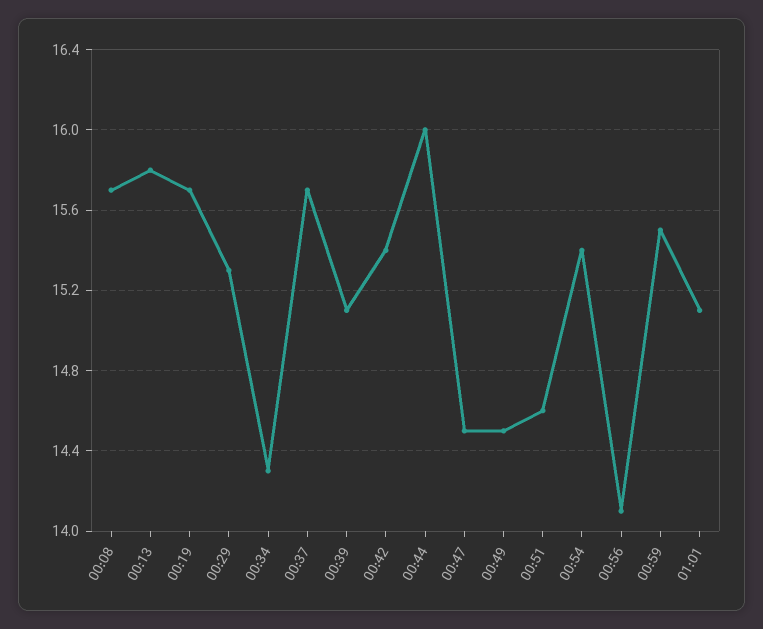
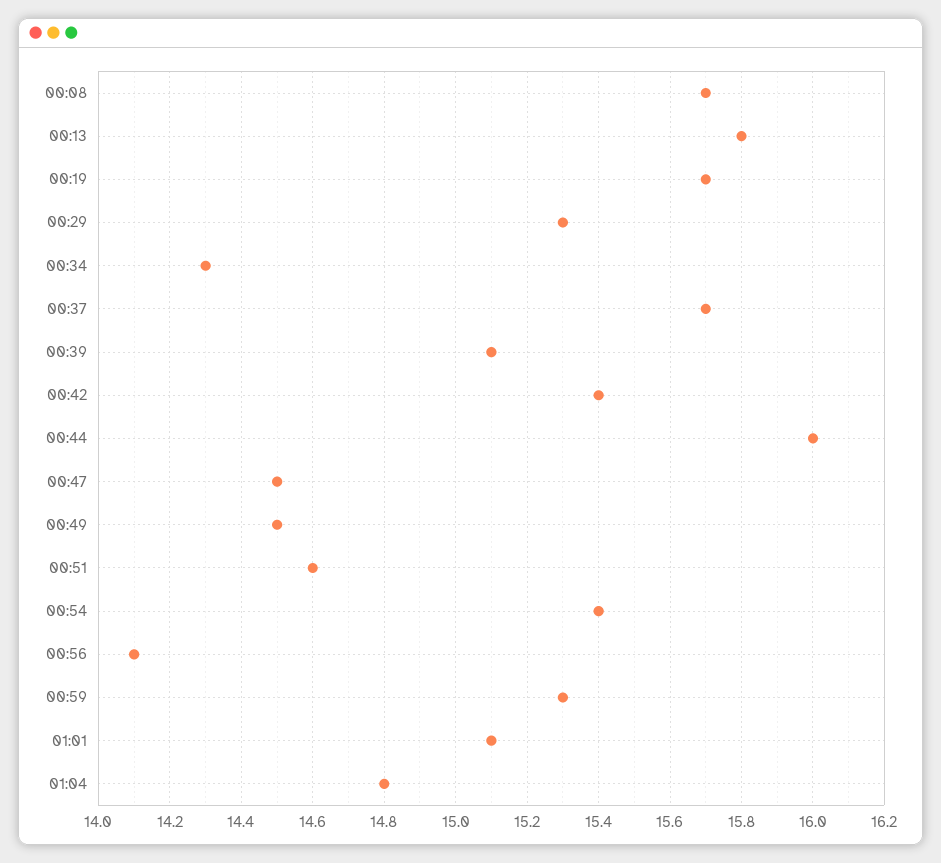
00:59: 15.5 -> 15.3
01:04: none -> 14.8

